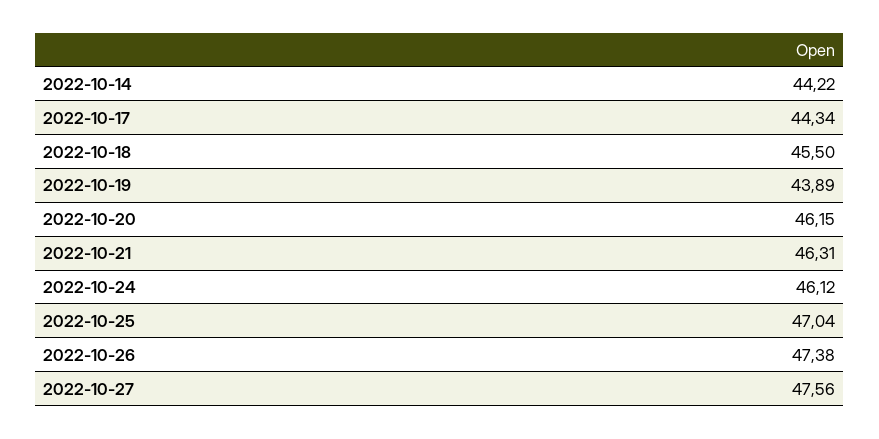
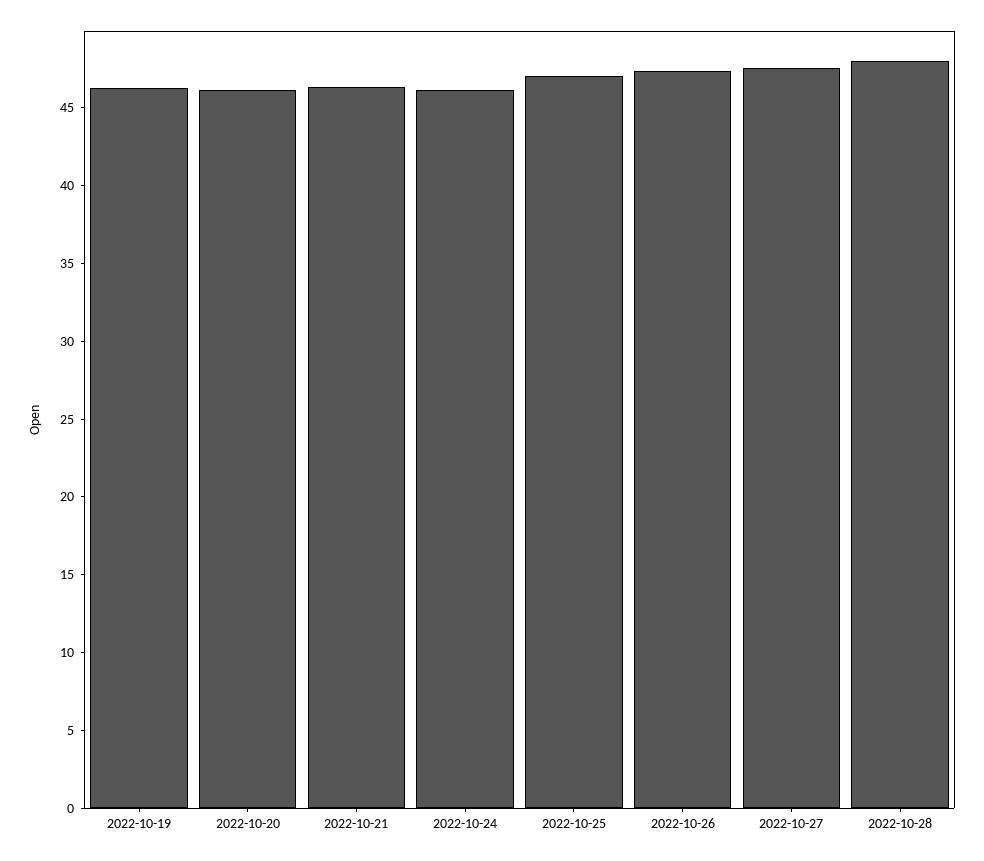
2022-10-14: 44.22 -> none
2022-10-17: 44.34 -> none
2022-10-18: 45.5 -> none
2022-10-19: 43.89 -> 46
2022-10-28: none -> 48

